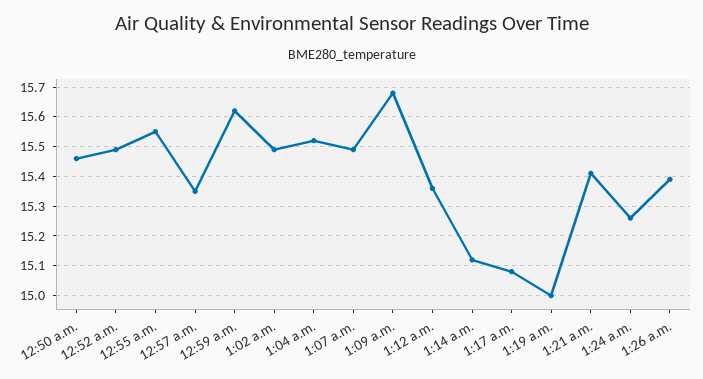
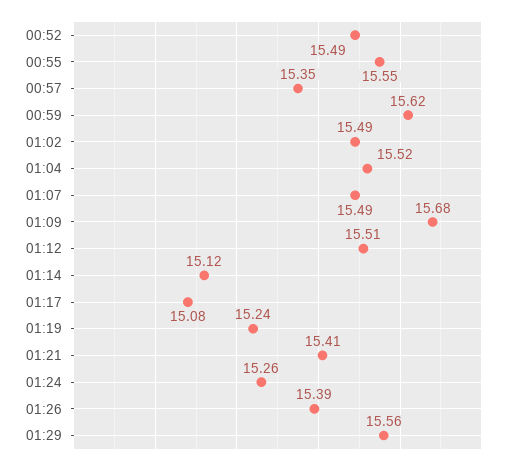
12:50 a.m.: 15.45 -> none
1:12 a.m.: 15.35 -> 15.51
1:19 a.m.: 15 -> 15.24
01:29: none -> 15.56

